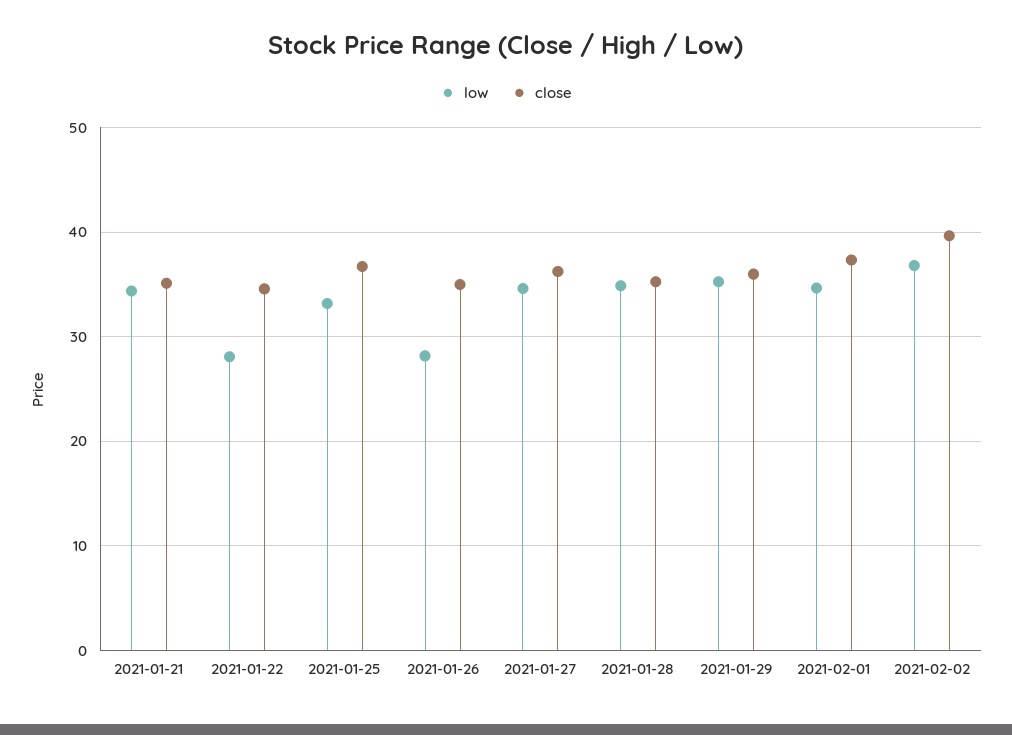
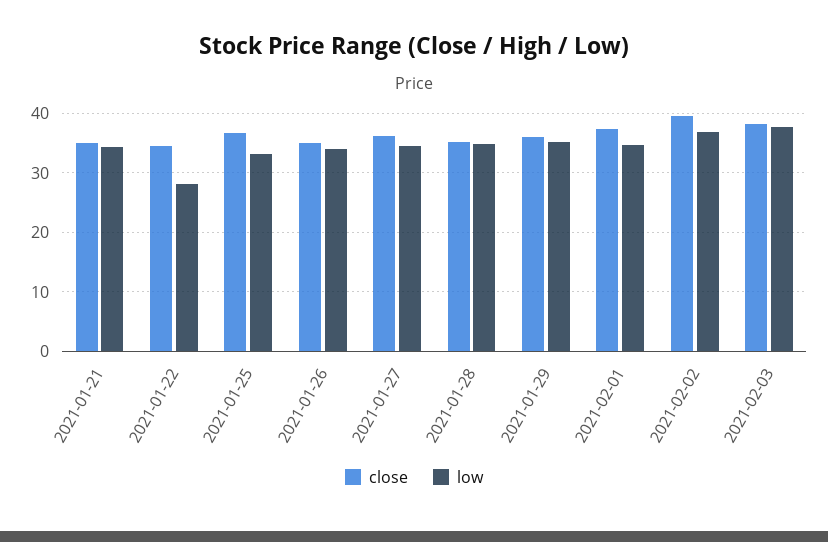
low, 2021-01-26: 28 -> 34
close, 2021-02-03: none -> 38
low, 2021-02-03: none -> 38

